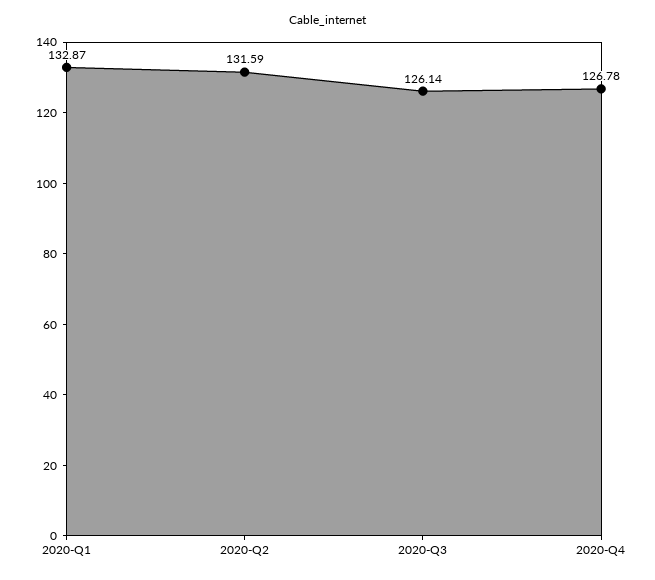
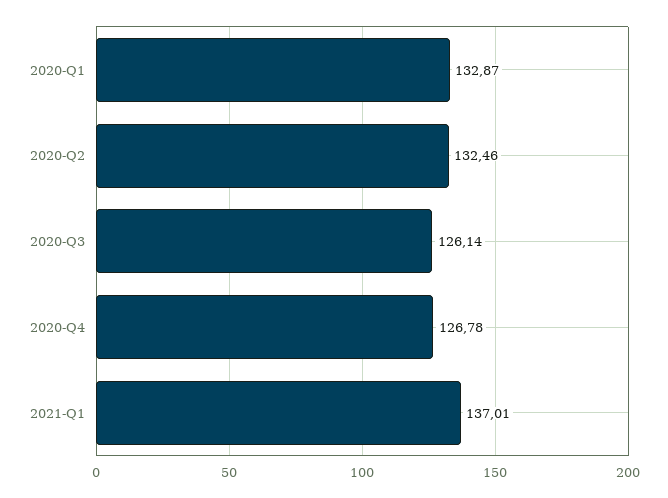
2020-Q2: 131.59 -> 132.46
2021-Q1: none -> 137.01

